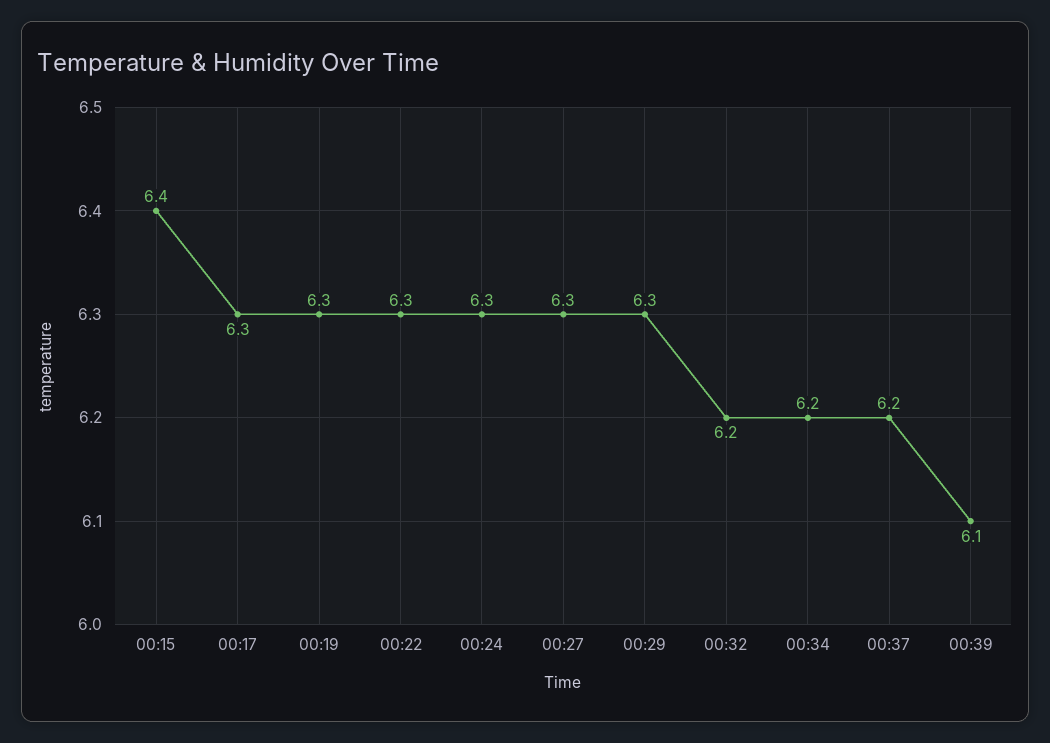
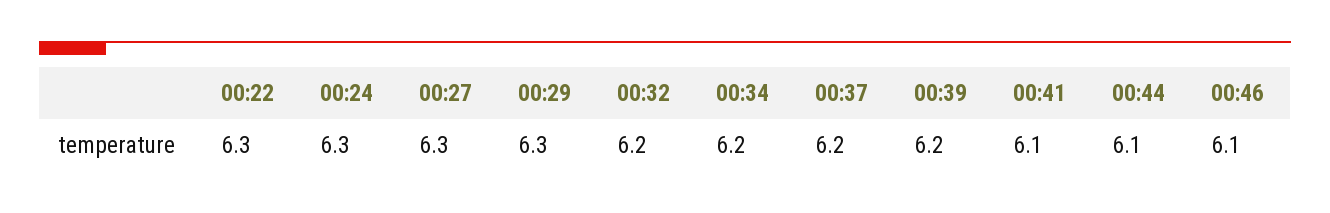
00:15: 6.4 -> none
00:17: 6.3 -> none
00:19: 6.3 -> none
00:39: 6.1 -> 6.2
00:41: none -> 6.1
00:44: none -> 6.1
00:46: none -> 6.1

